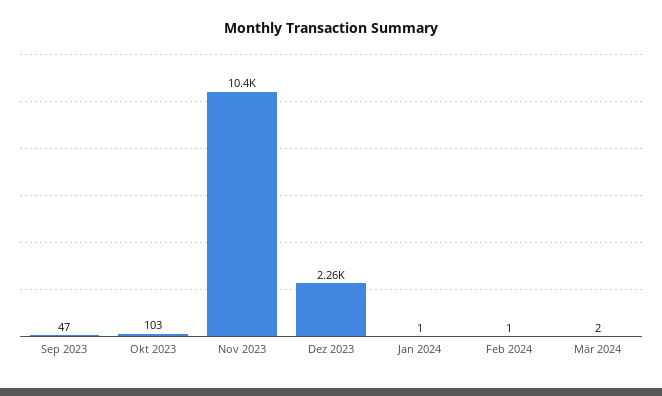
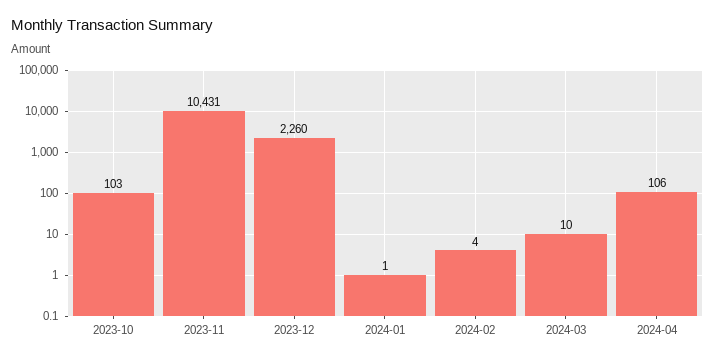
Sep 2023: 47 -> none
Feb 2024: 1 -> 4
Mär 2024: 2 -> 10
2024-04: none -> 106

